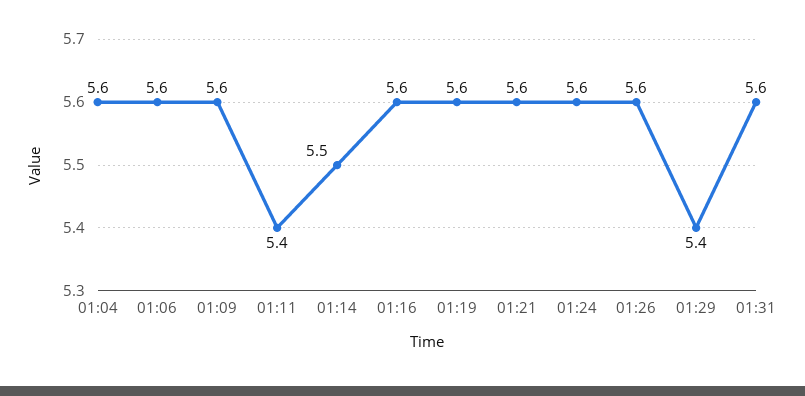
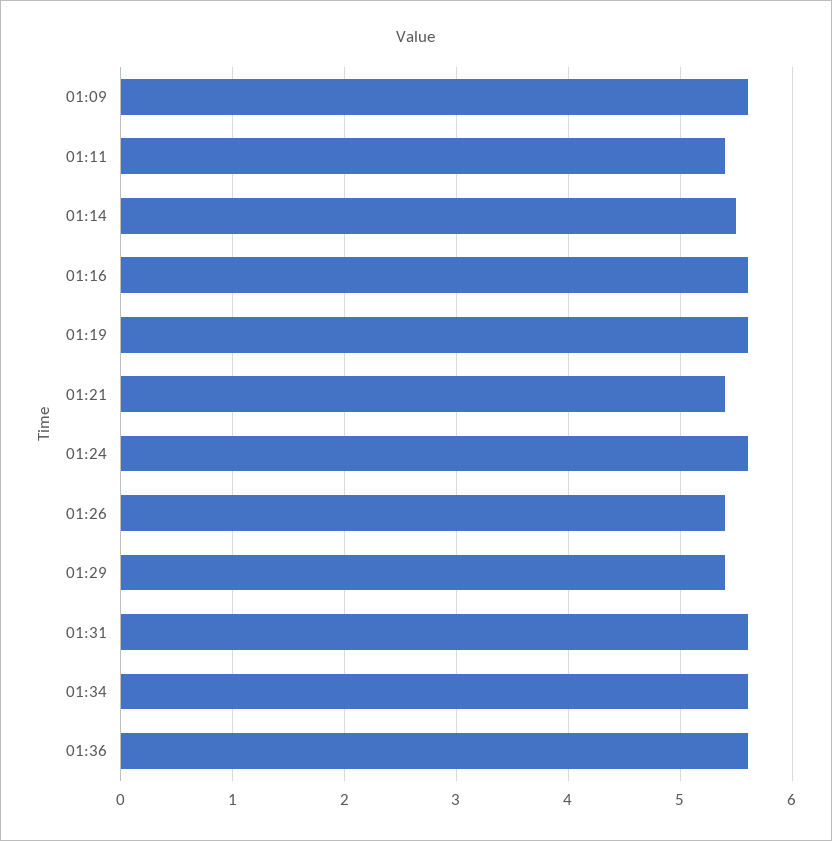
01:04: 5.6 -> none
01:06: 5.6 -> none
01:21: 5.6 -> 5.4
01:26: 5.6 -> 5.4
01:34: none -> 5.6
01:36: none -> 5.6

